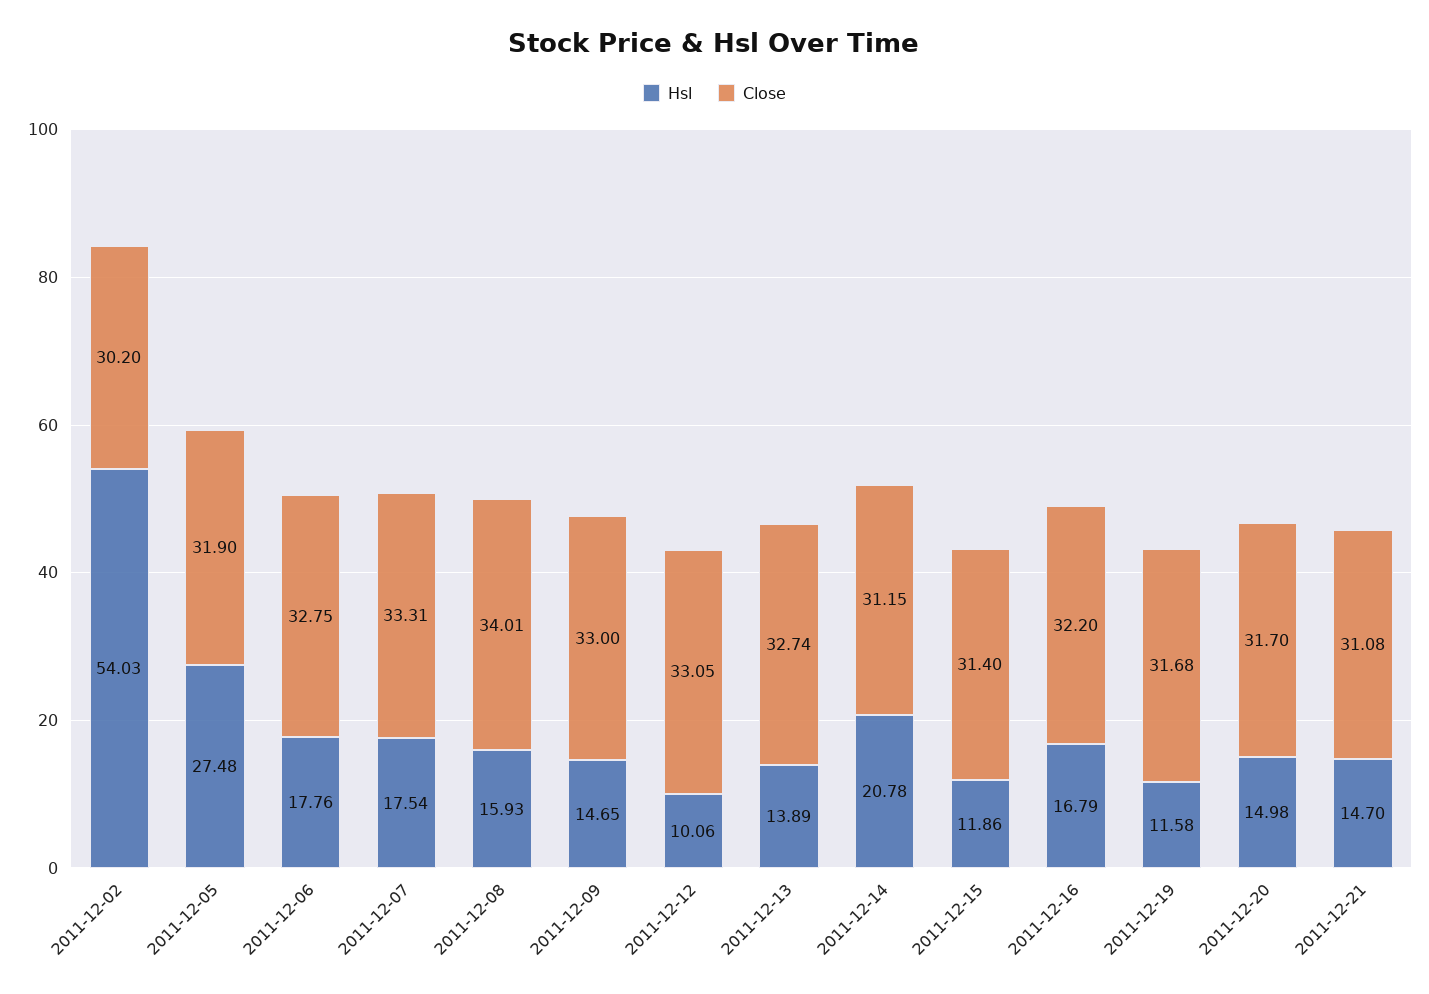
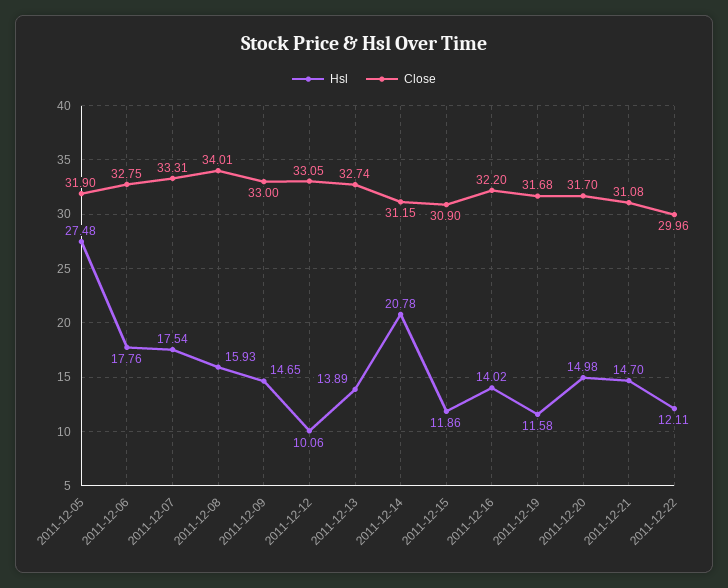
Hsl, 2011-12-02: 54.03 -> none
Close, 2011-12-02: 30.2 -> none
Close, 2011-12-15: 31.4 -> 30.9
Hsl, 2011-12-16: 16.79 -> 14.02
Hsl, 2011-12-22: none -> 12.11
Close, 2011-12-22: none -> 29.96

